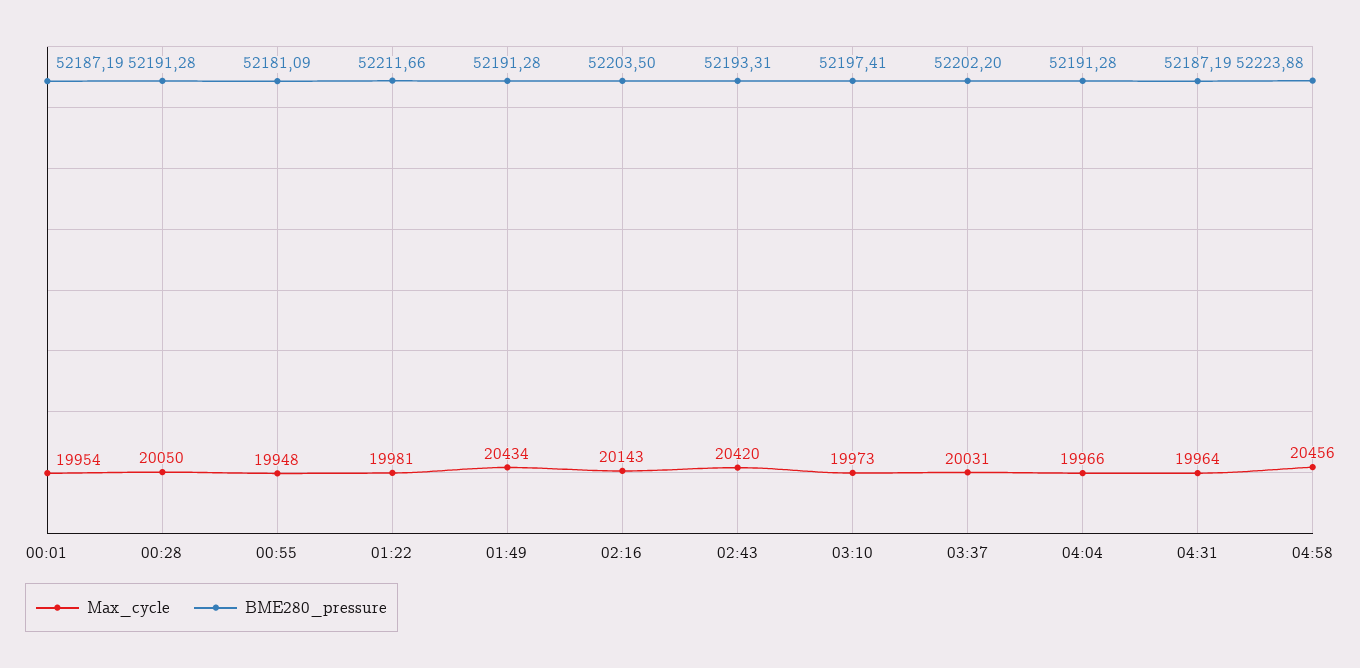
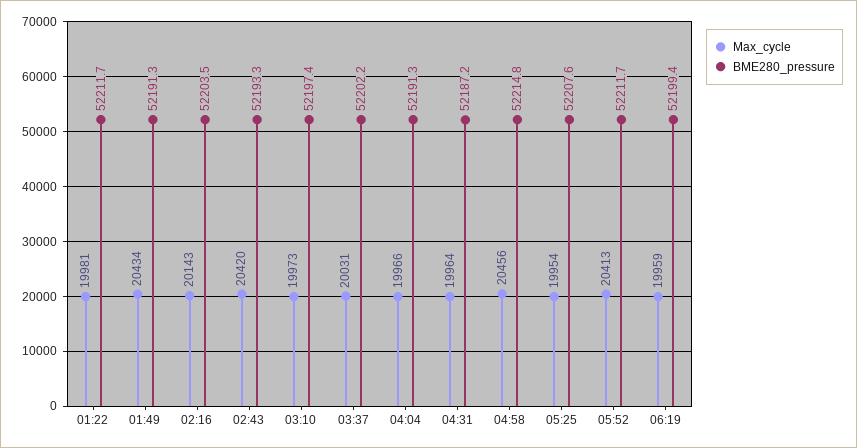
Max_cycle, 00:01: 19954 -> none
BME280_pressure, 00:01: 52187.19 -> none
Max_cycle, 00:28: 20050 -> none
BME280_pressure, 00:28: 52191.28 -> none
Max_cycle, 00:55: 19948 -> none
BME280_pressure, 00:55: 52181.09 -> none
BME280_pressure, 04:58: 52223.88 -> 52214.8
Max_cycle, 05:25: none -> 19954
BME280_pressure, 05:25: none -> 52207.6
Max_cycle, 05:52: none -> 20413
BME280_pressure, 05:52: none -> 52211.7
Max_cycle, 06:19: none -> 19959
BME280_pressure, 06:19: none -> 52199.4

